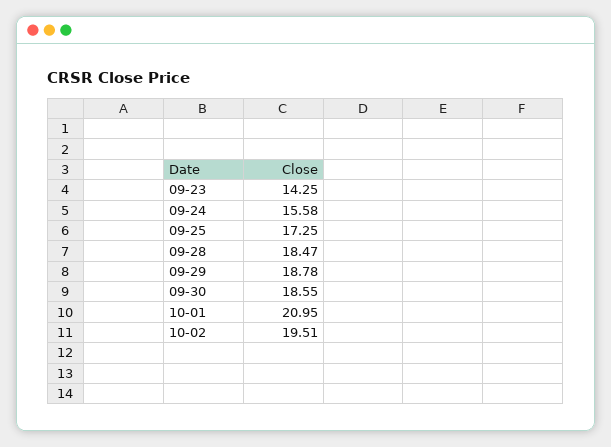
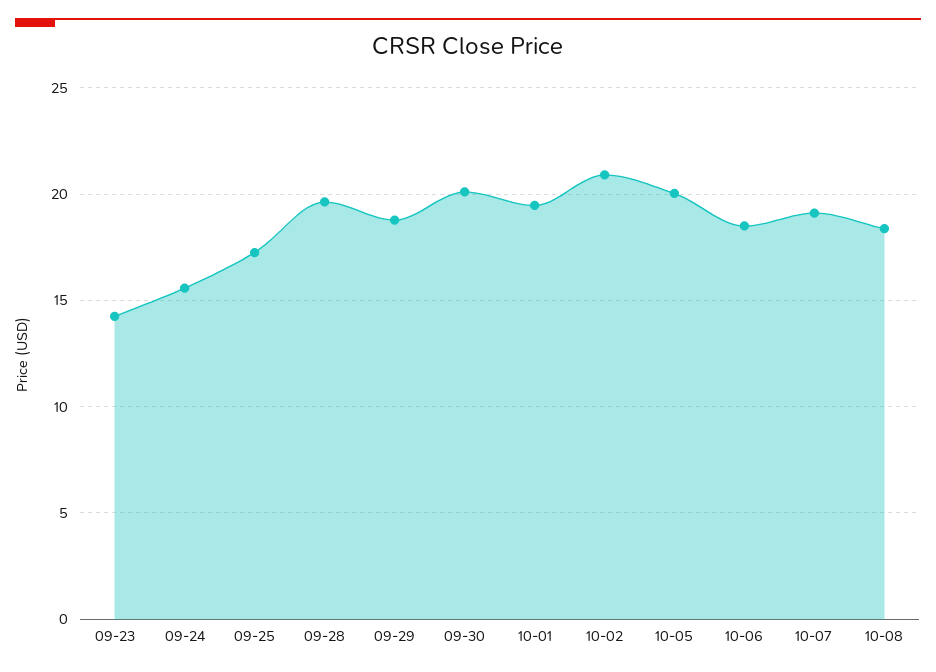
09-28: 18.47 -> 19.5
09-30: 18.55 -> 20
10-01: 20.95 -> 19.5
10-02: 19.51 -> 21
10-05: none -> 20
10-06: none -> 18.5
10-07: none -> 19
10-08: none -> 18.5

